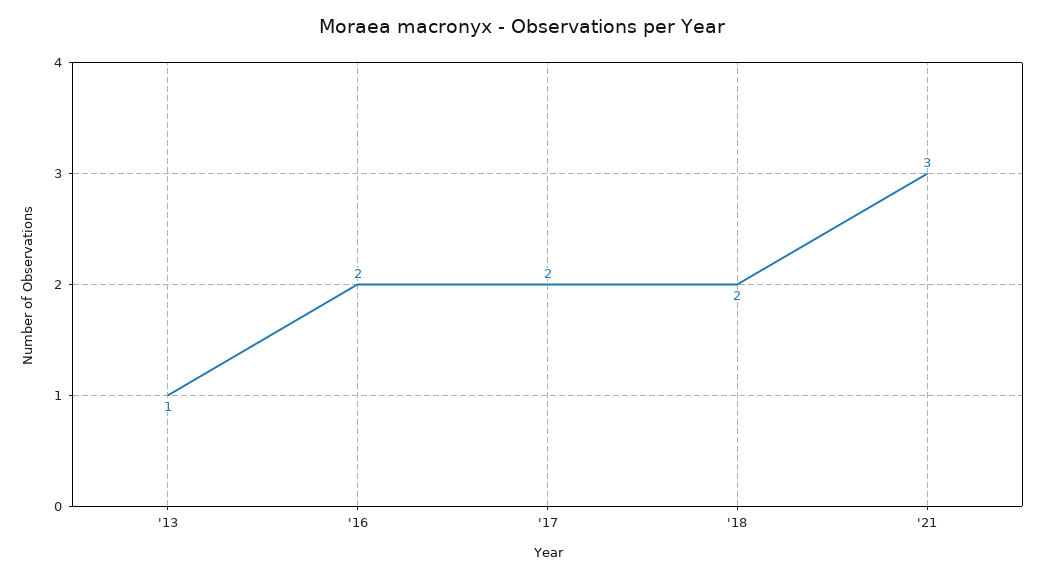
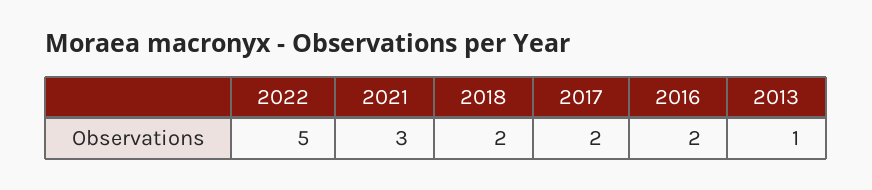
2022: none -> 5

